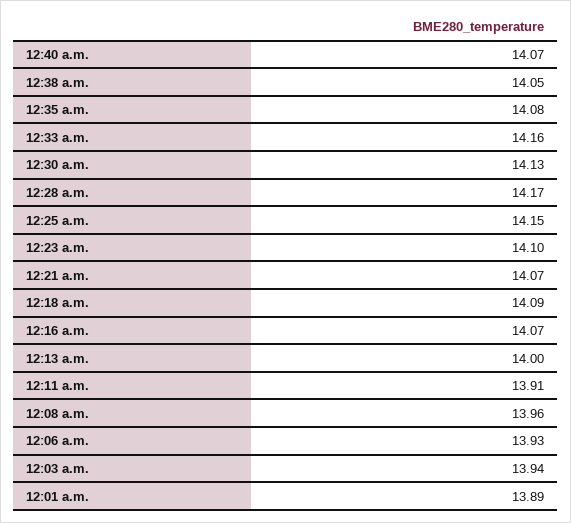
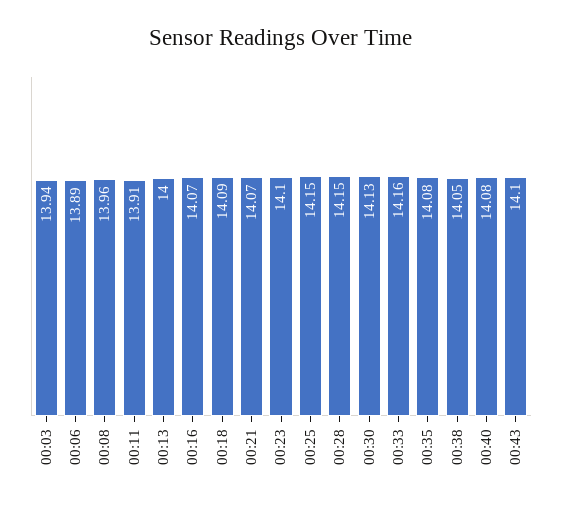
12:40 a.m.: 14.07 -> 14.08
12:28 a.m.: 14.17 -> 14.15
12:06 a.m.: 13.93 -> 13.89
12:01 a.m.: 13.89 -> none
00:43: none -> 14.1

